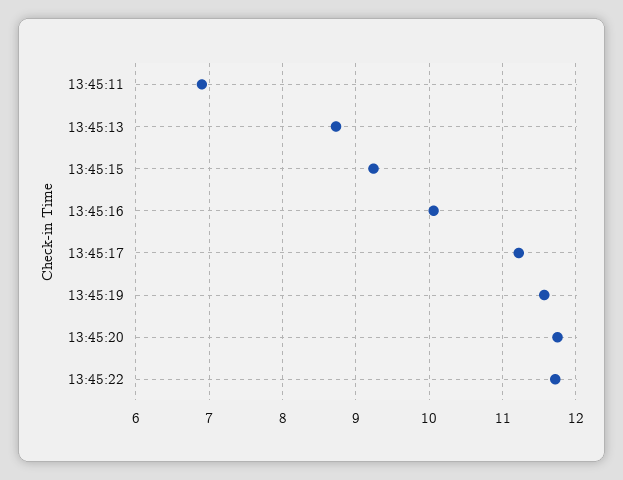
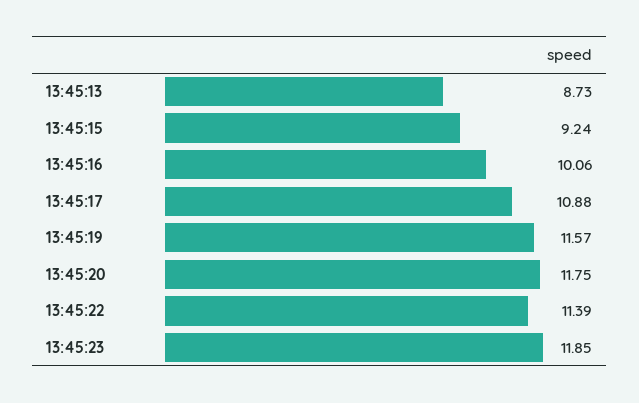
13:45:11: 6.9 -> none
13:45:17: 11.2 -> 10.88
13:45:22: 11.7 -> 11.39
13:45:23: none -> 11.85

